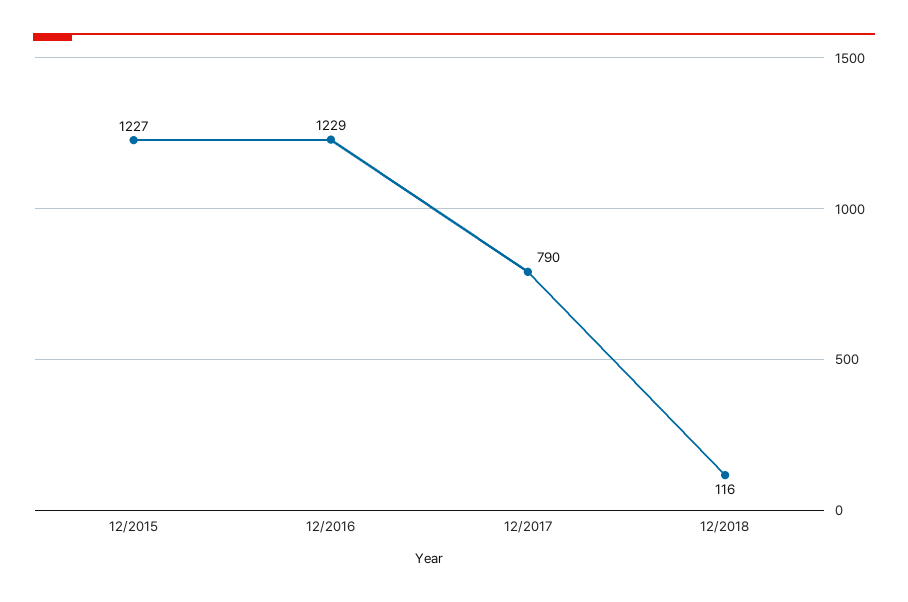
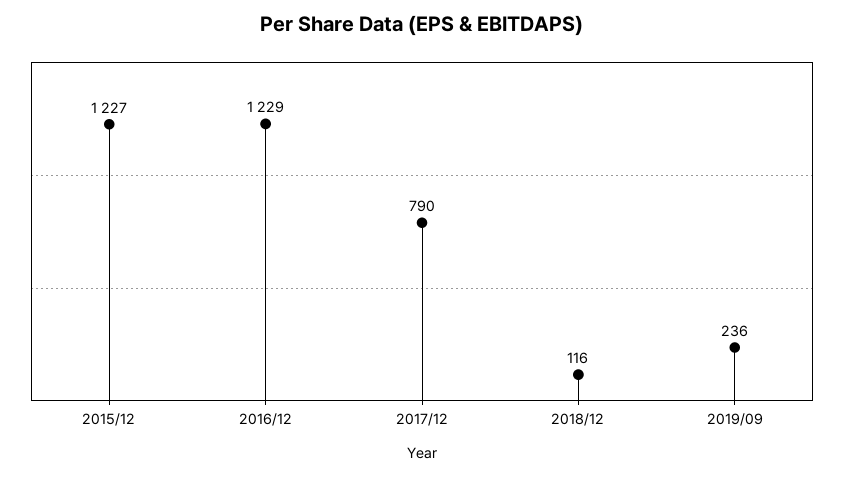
2019/09: none -> 236

